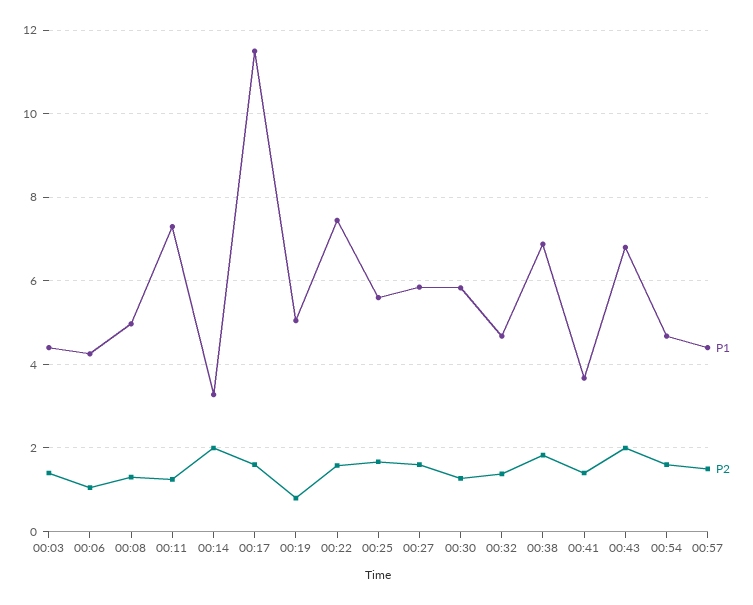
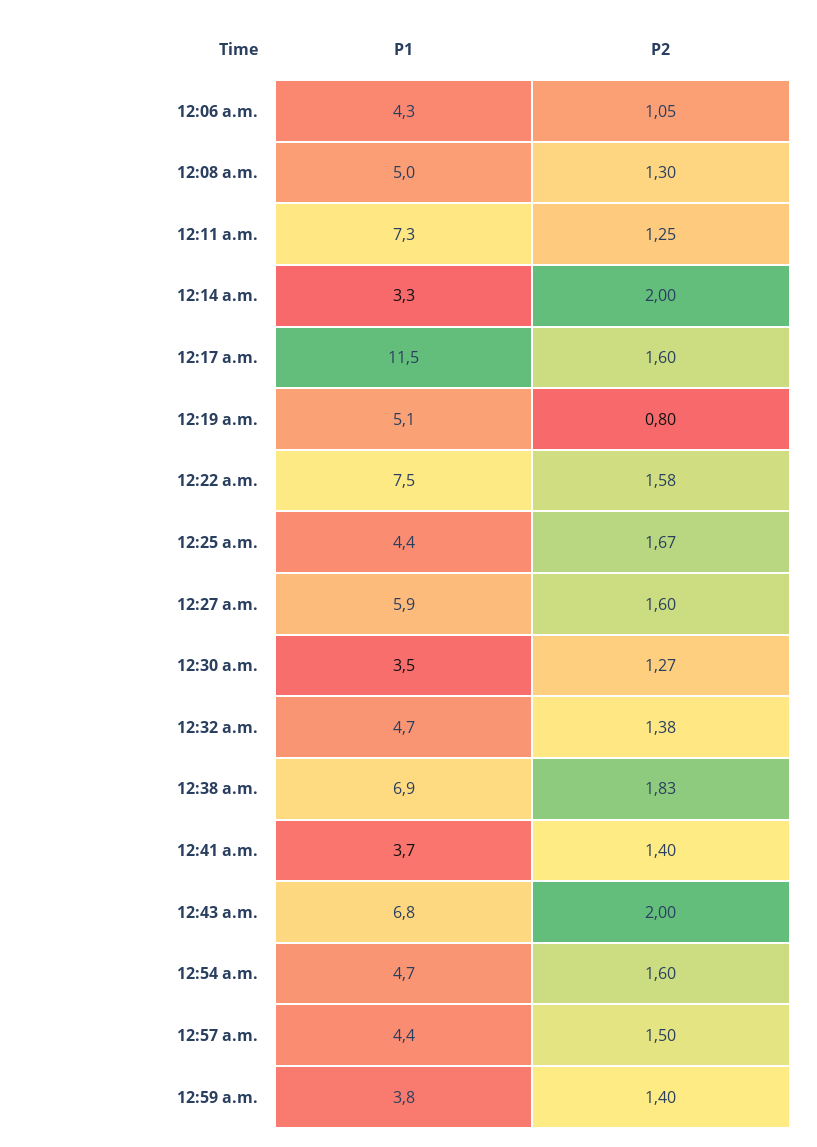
P1, 00:03: 4.4 -> none
P2, 00:03: 1.4 -> none
P1, 00:25: 5.6 -> 4.4
P1, 00:30: 5.8 -> 3.5
P1, 12:59 a.m.: none -> 3.8
P2, 12:59 a.m.: none -> 1.4

